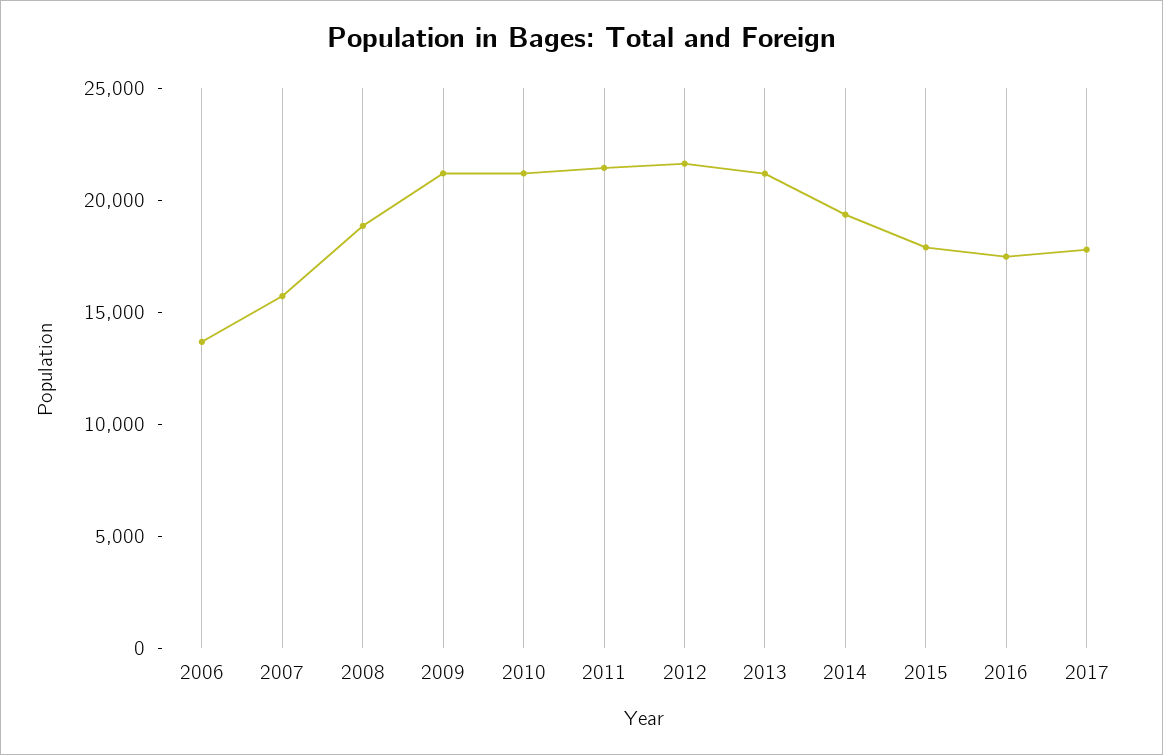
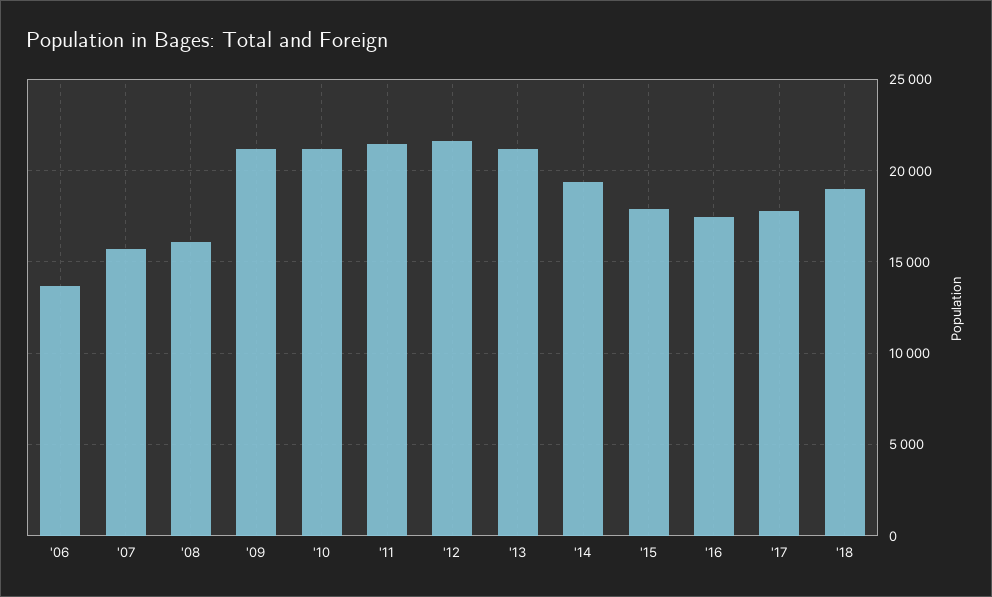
2008: 19000 -> 16000
'18: none -> 19000

